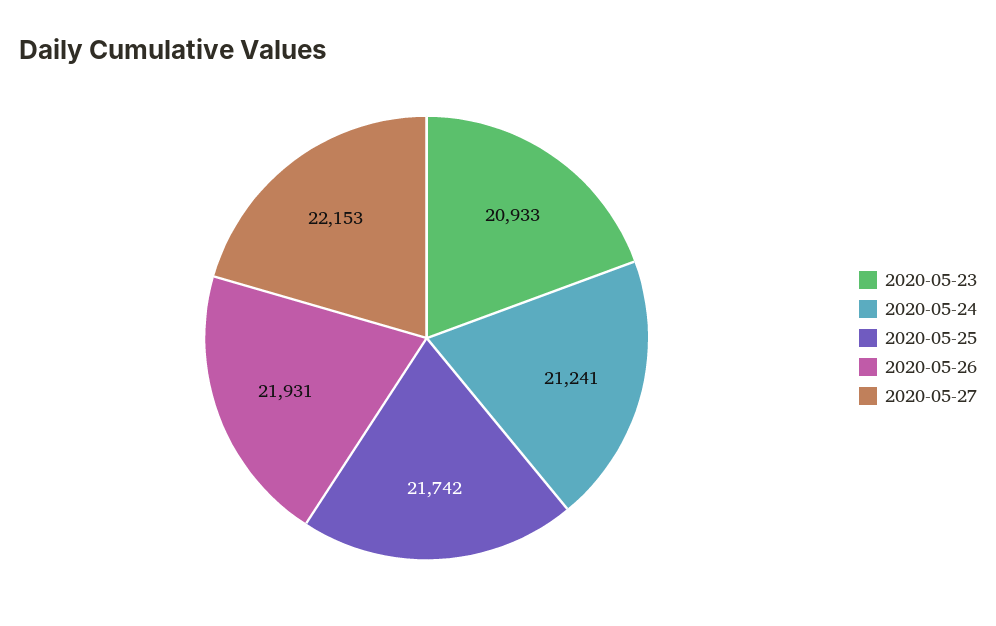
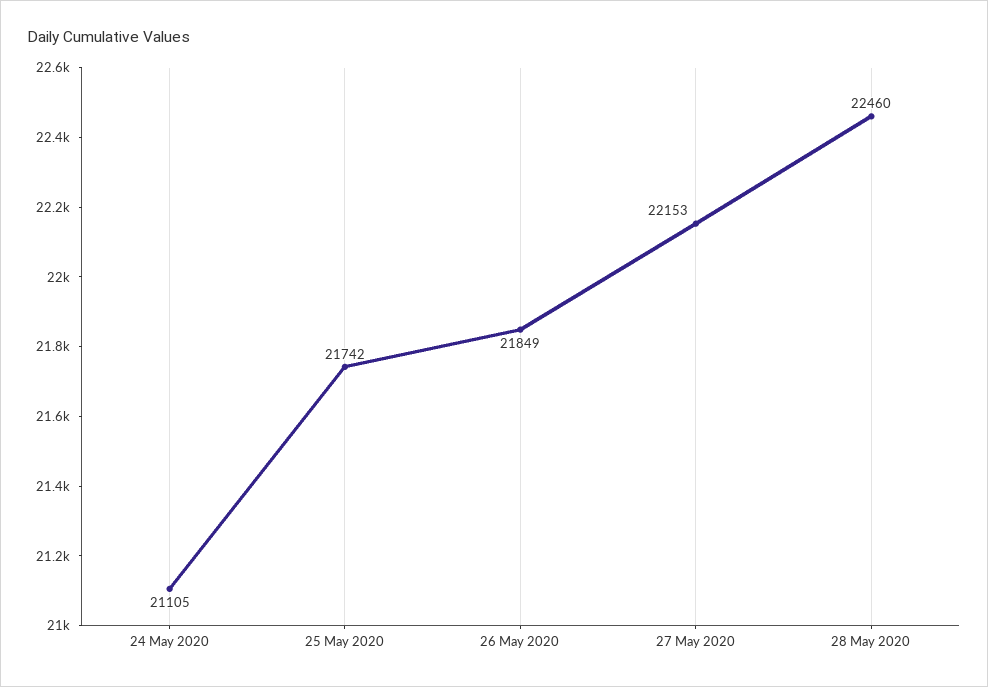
2020-05-23: 20933 -> none
2020-05-24: 21241 -> 21105
2020-05-26: 21931 -> 21849
28 May 2020: none -> 22460

